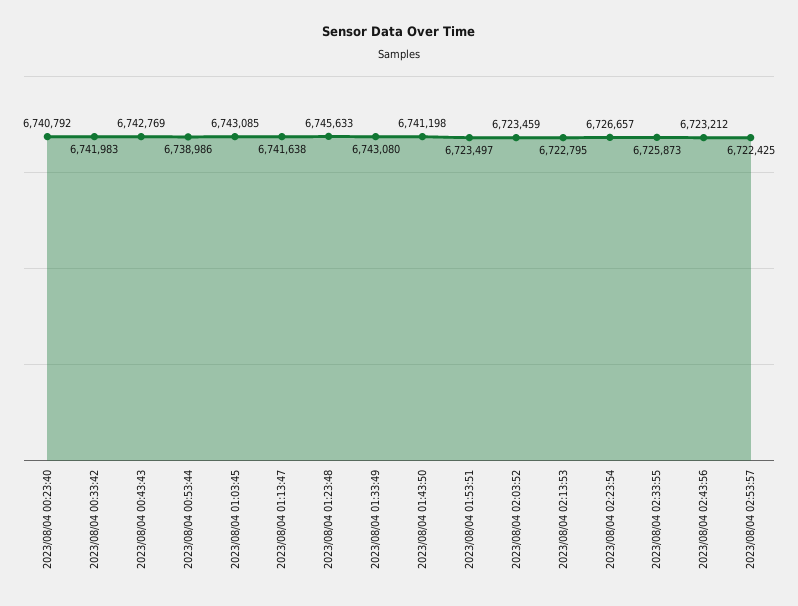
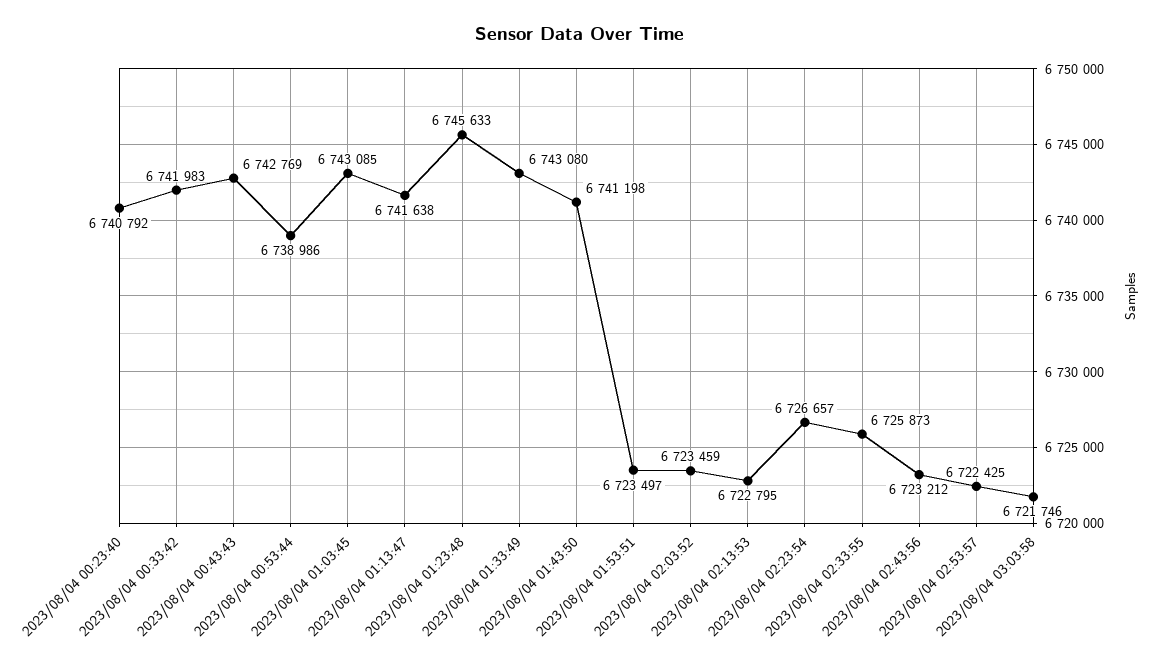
2023/08/04 03:03:58: none -> 6721746

